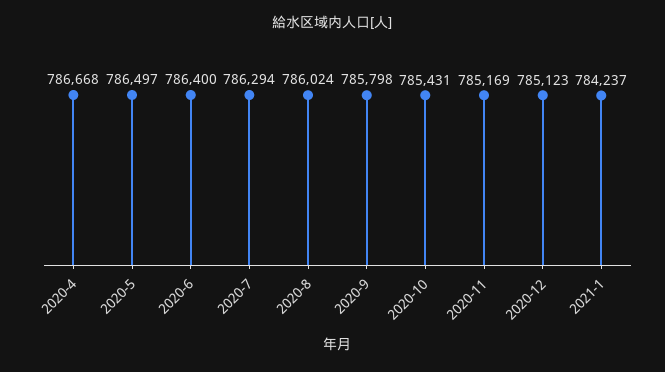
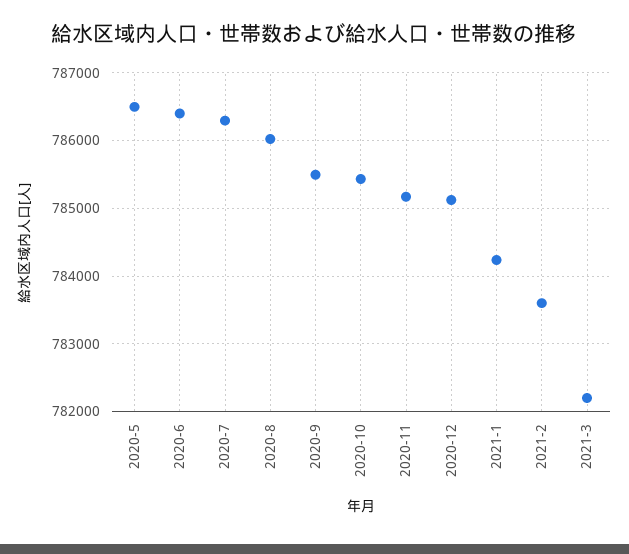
2020-4: 786668 -> none
2020-9: 785798 -> 785500
2021-2: none -> 783600
2021-3: none -> 782200

